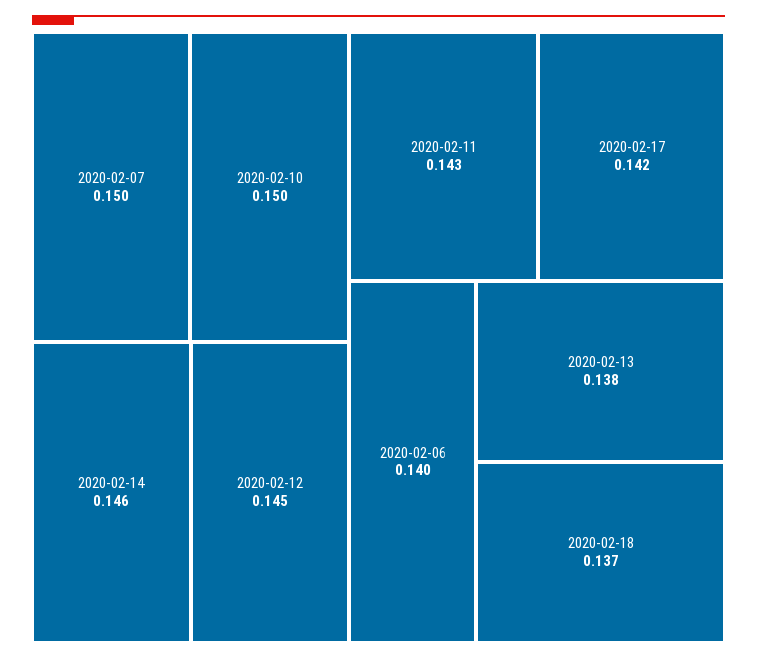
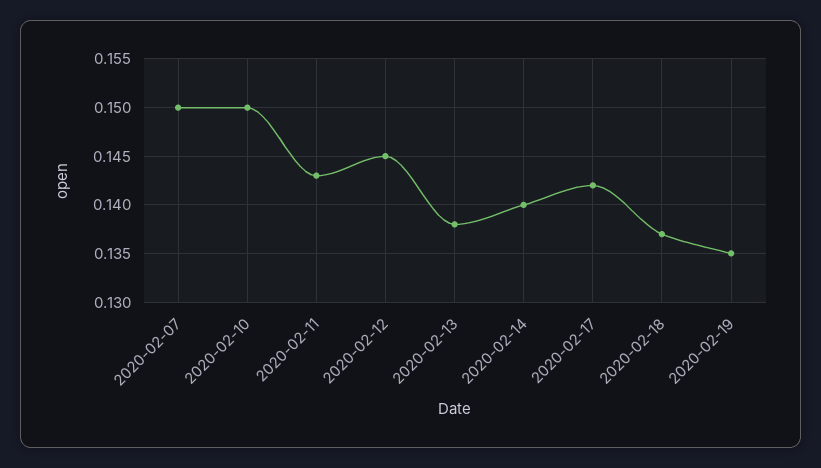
2020-02-14: 0.146 -> 0.14
2020-02-06: 0.14 -> none
2020-02-19: none -> 0.135

